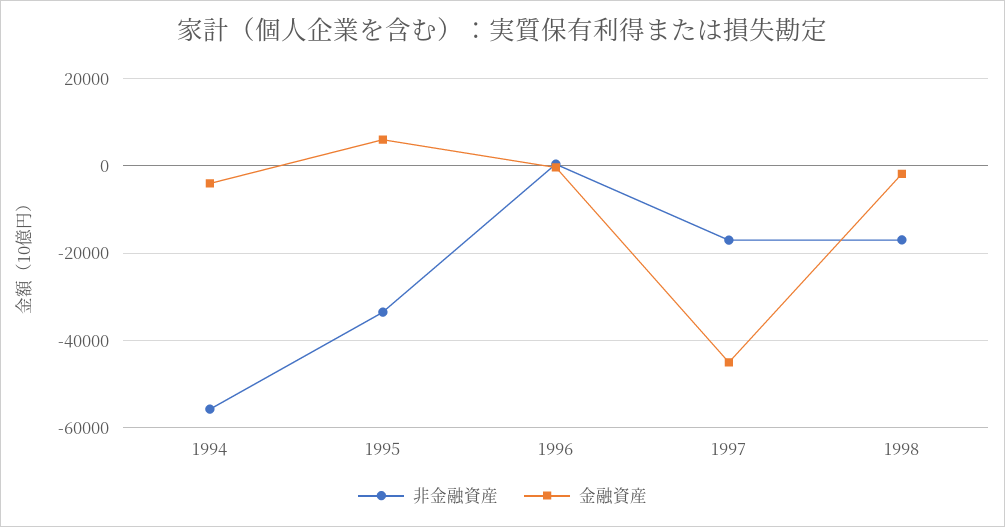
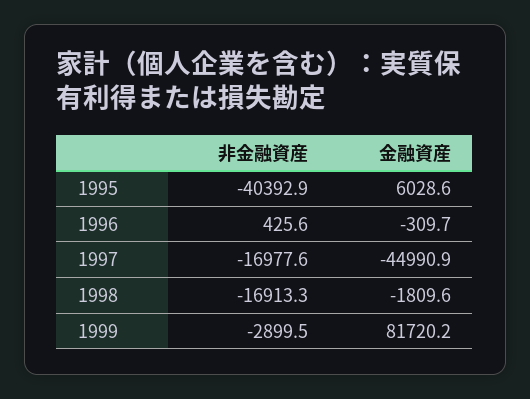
非金融資産, 1994: -56000 -> none
金融資産, 1994: -4000 -> none
非金融資産, 1995: -34000 -> -40392.9
非金融資産, 1999: none -> -2899.5
金融資産, 1999: none -> 81720.2

